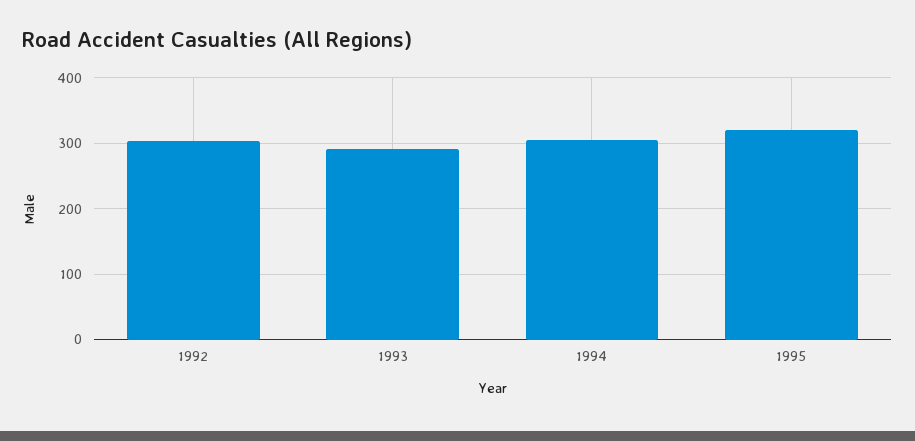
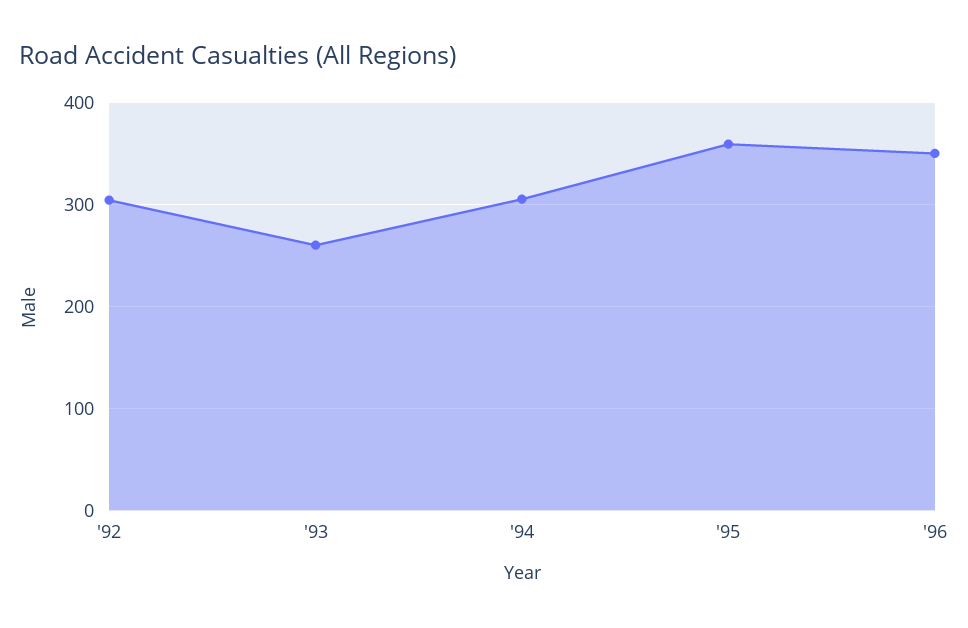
1993: 290 -> 260
1995: 320 -> 360
'96: none -> 350

